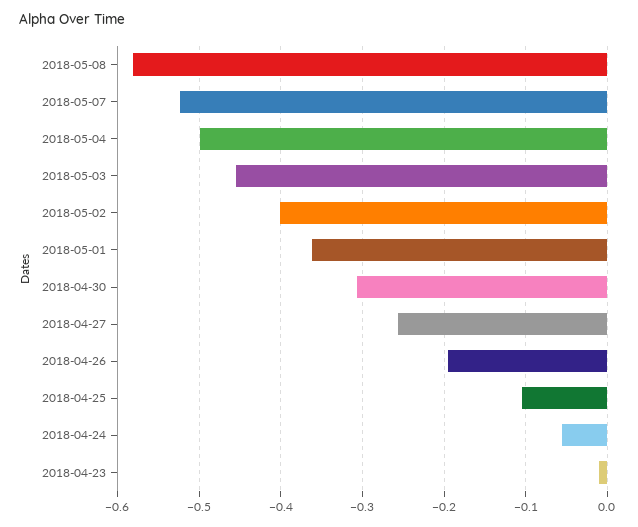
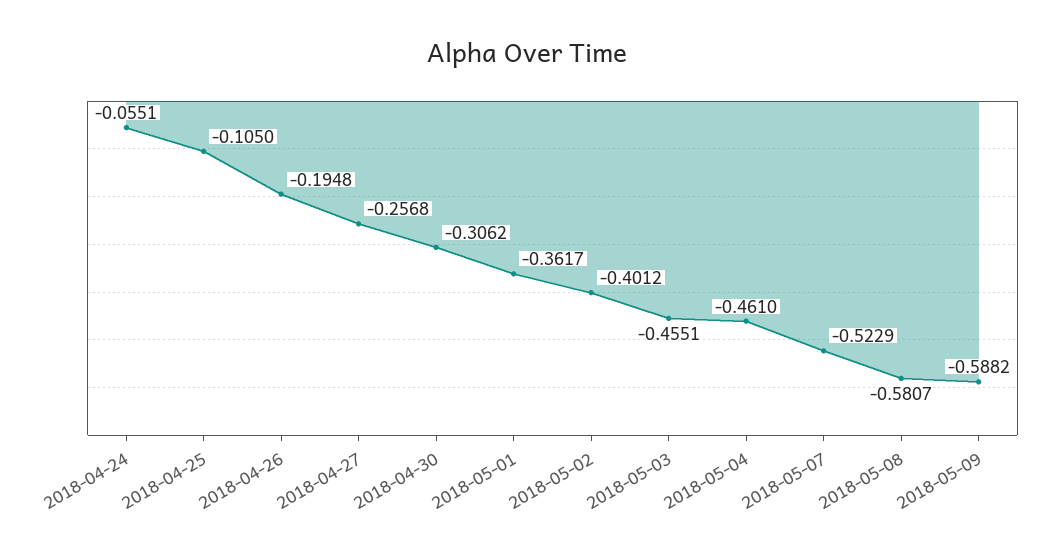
2018-05-04: -0.5 -> -0.461
2018-04-23: -0.01 -> none
2018-05-09: none -> -0.5882

